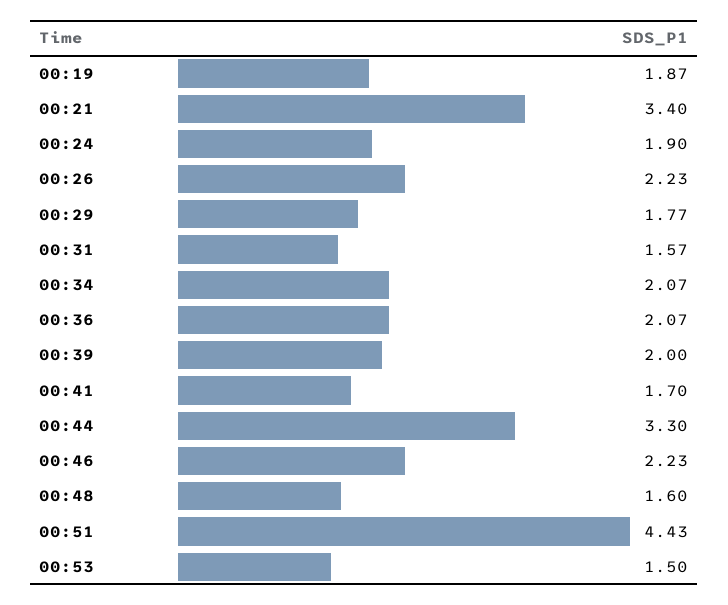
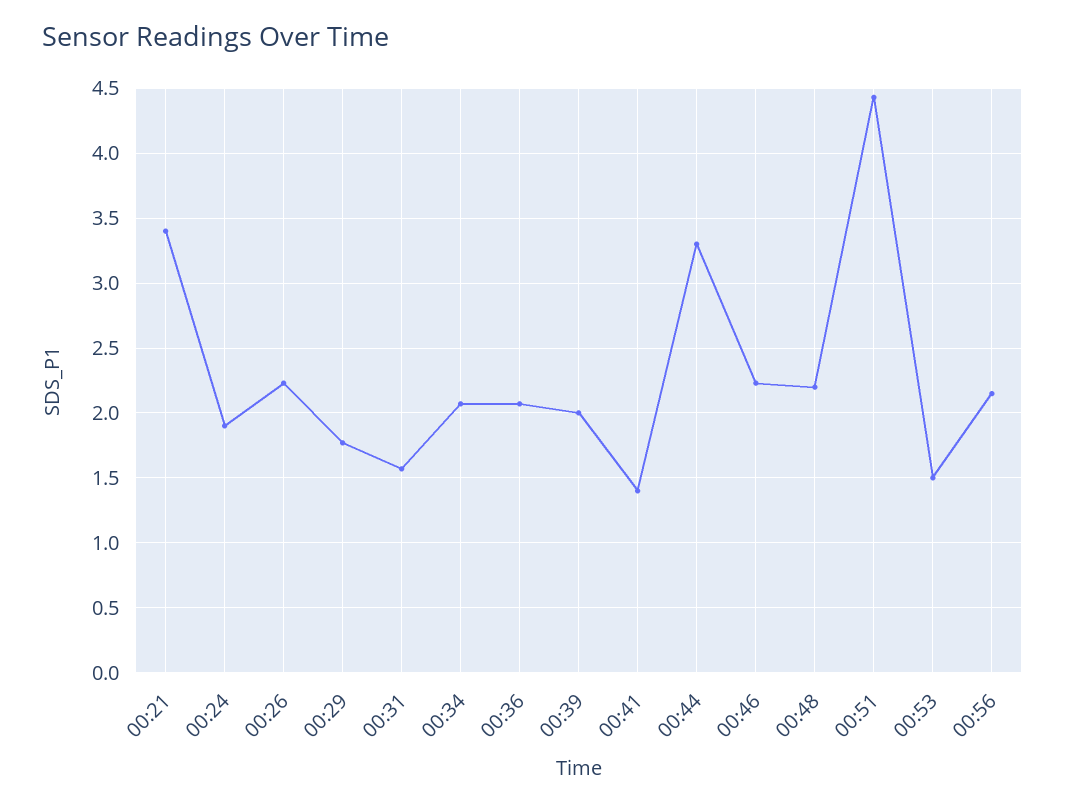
00:19: 1.87 -> none
00:41: 1.7 -> 1.4
00:48: 1.6 -> 2.2
00:56: none -> 2.15

